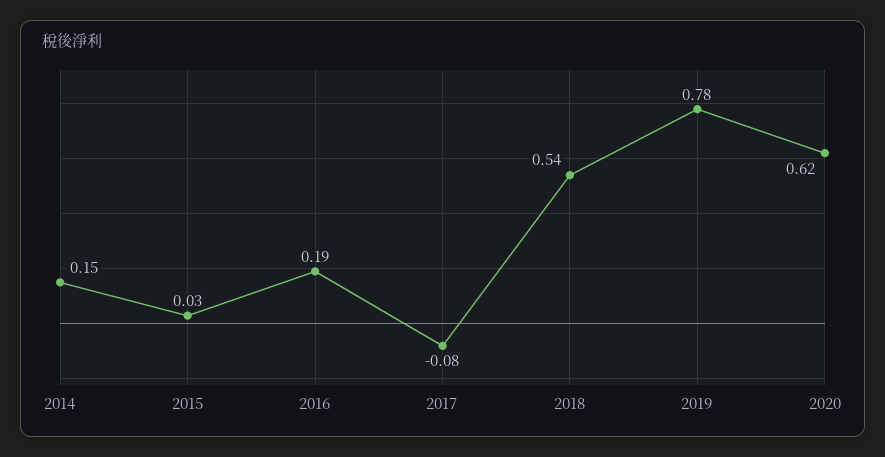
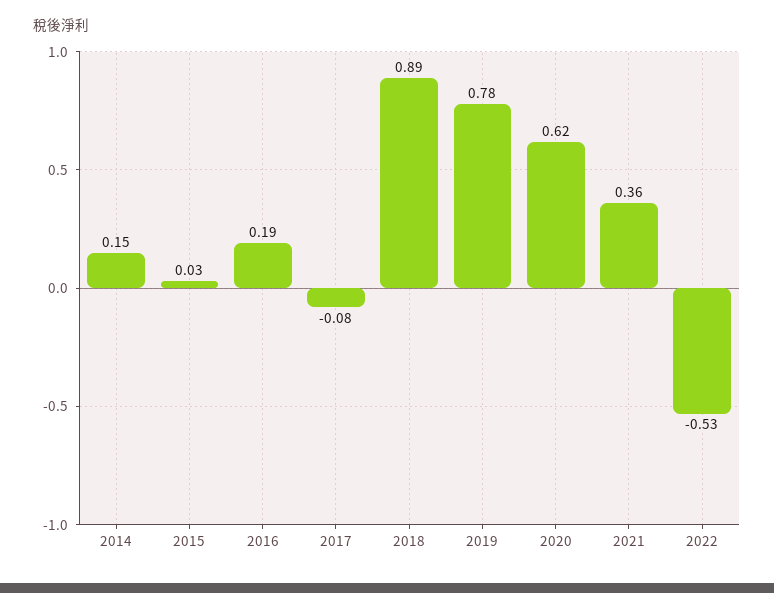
2018: 0.54 -> 0.89
2021: none -> 0.36
2022: none -> -0.53

